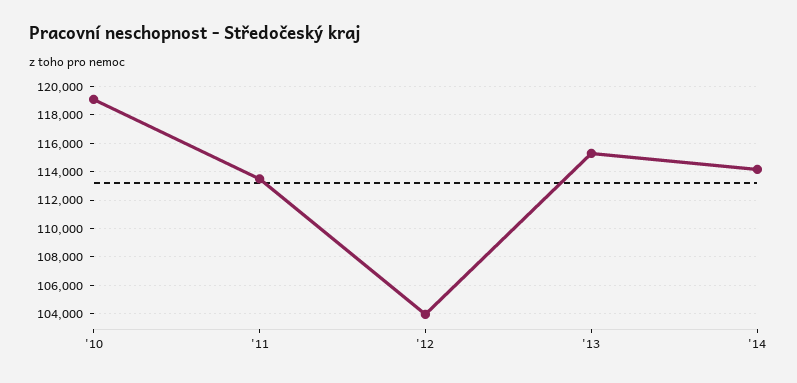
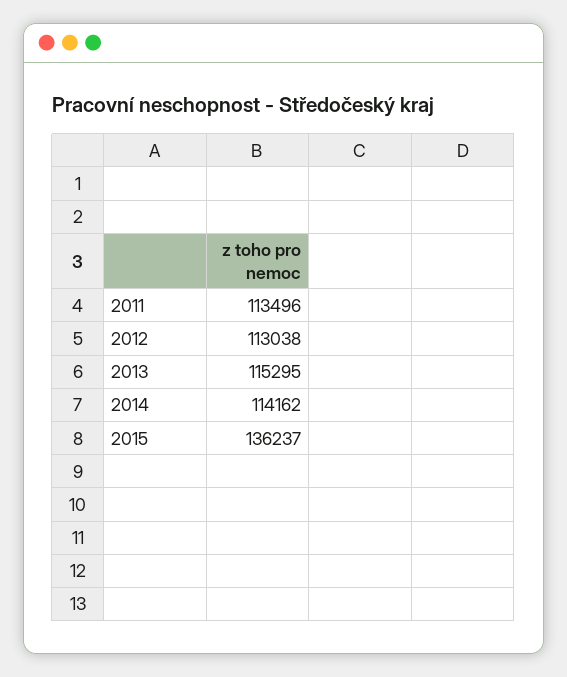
'10: 119000 -> none
'12: 104000 -> 113038
2015: none -> 136237

